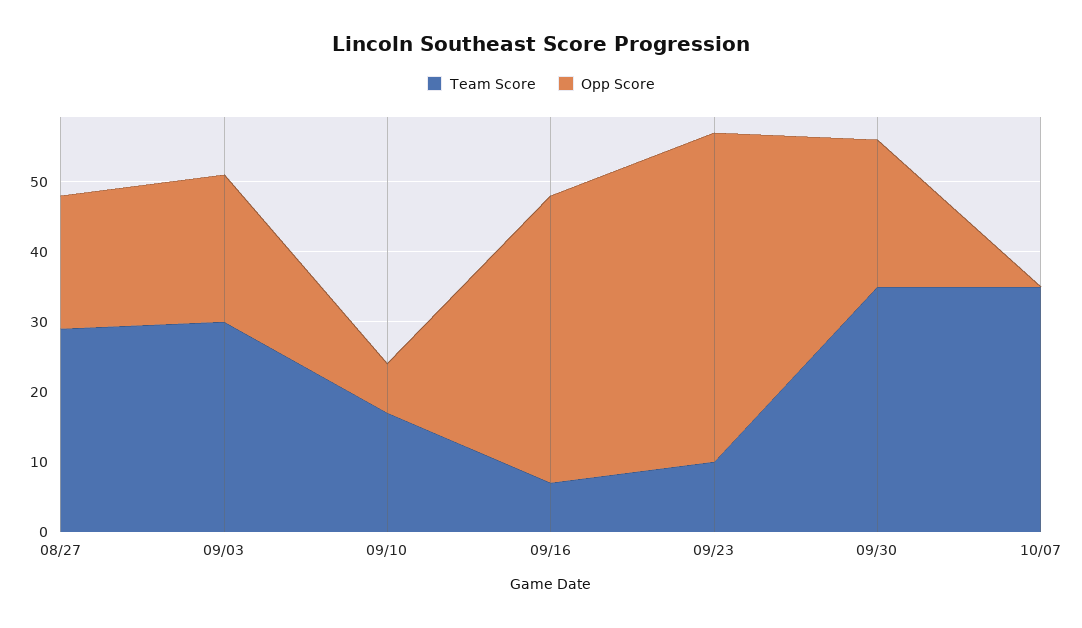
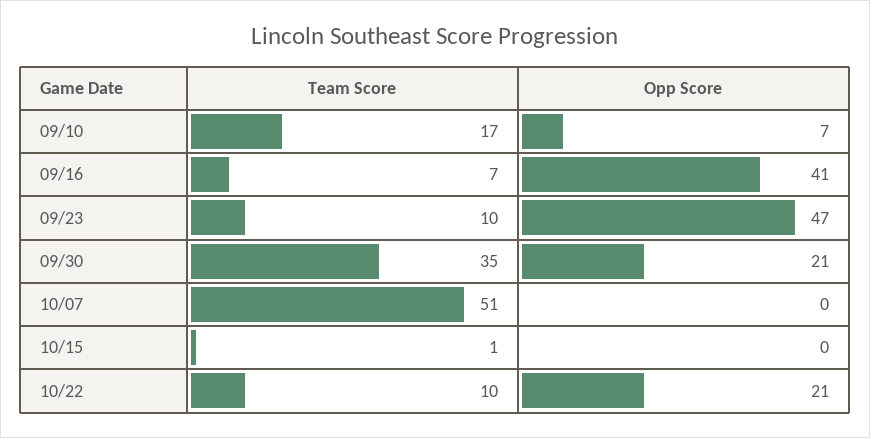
Team Score, 08/27: 30 -> none
Opp Score, 08/27: 20 -> none
Team Score, 09/03: 30 -> none
Opp Score, 09/03: 20 -> none
Team Score, 10/07: 35 -> 51
Team Score, 10/15: none -> 1
Opp Score, 10/15: none -> 0
Team Score, 10/22: none -> 10
Opp Score, 10/22: none -> 21

